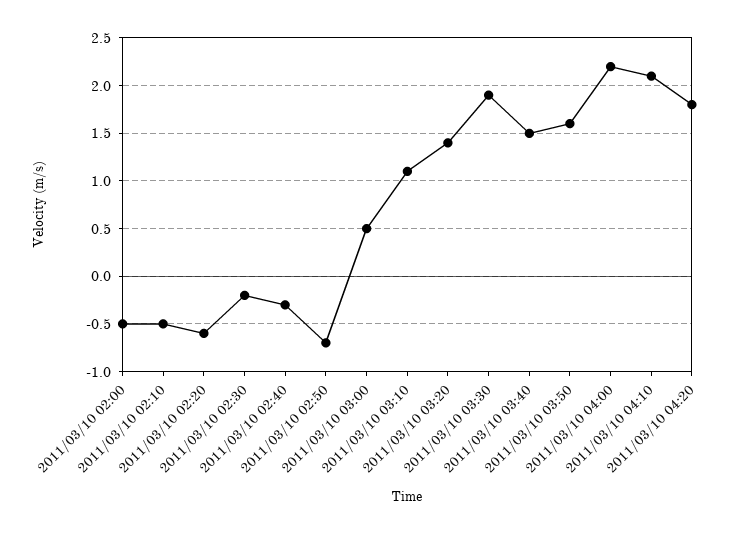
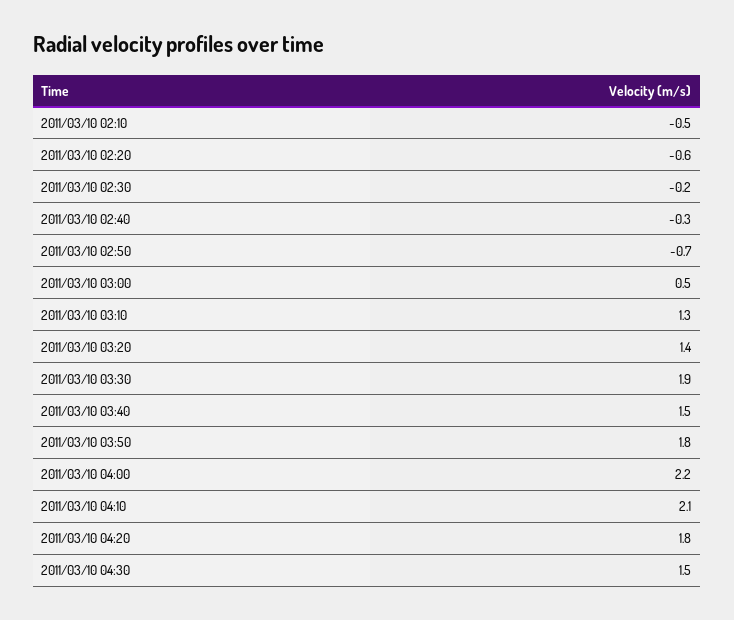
2011/03/10 02:00: -0.5 -> none
2011/03/10 03:10: 1.1 -> 1.3
2011/03/10 03:50: 1.6 -> 1.8
2011/03/10 04:30: none -> 1.5

